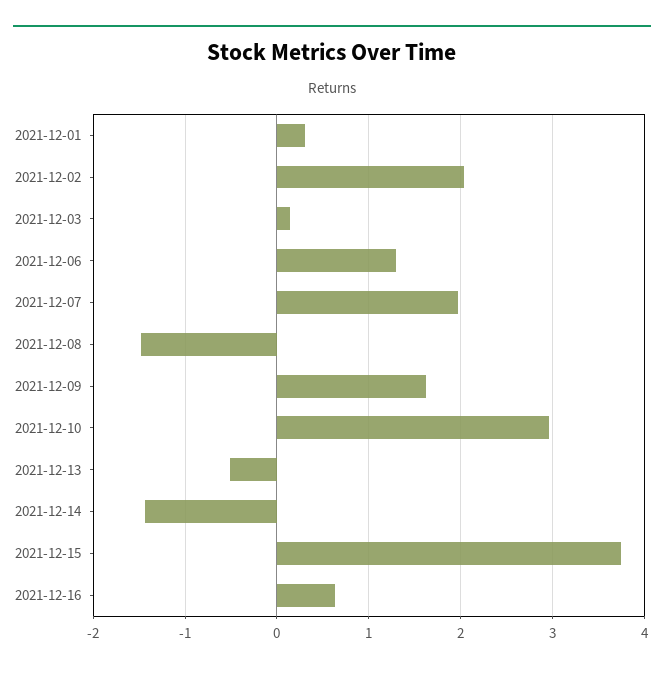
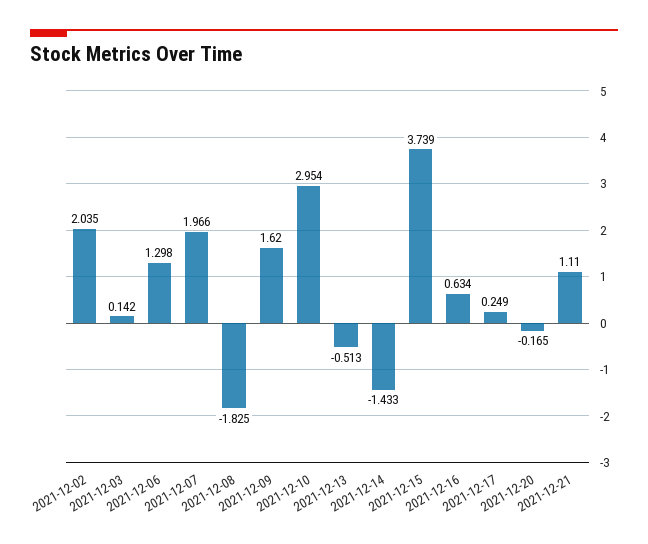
2021-12-01: 0.3 -> none
2021-12-08: -1.5 -> -1.825
2021-12-17: none -> 0.249
2021-12-20: none -> -0.165
2021-12-21: none -> 1.11

